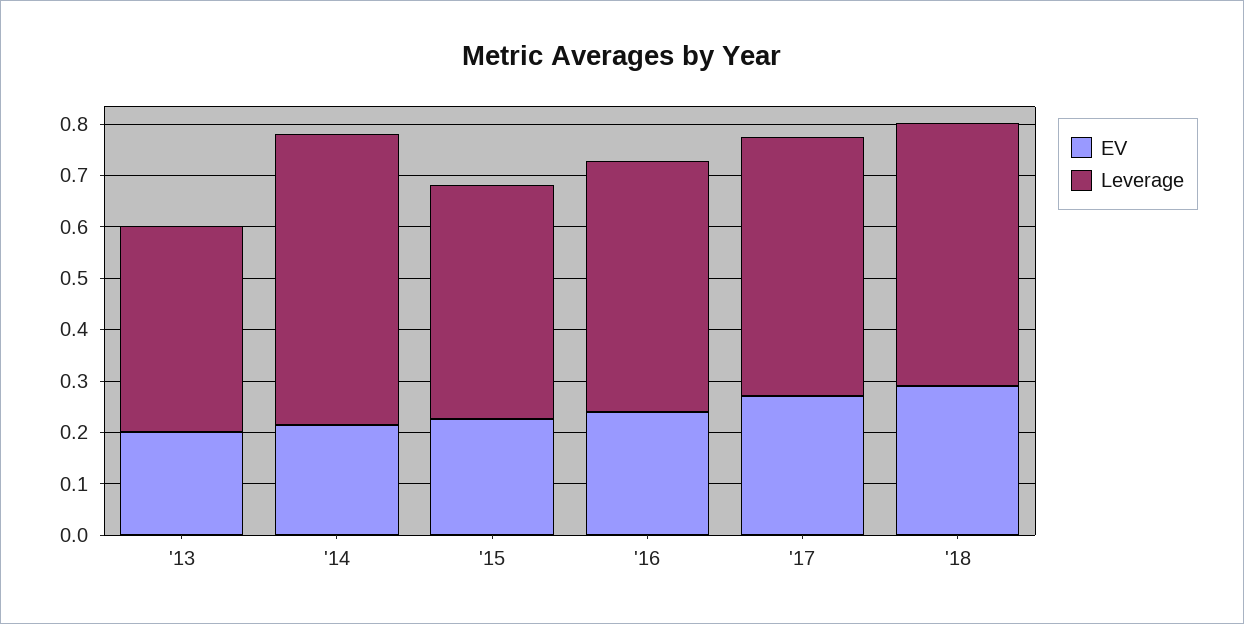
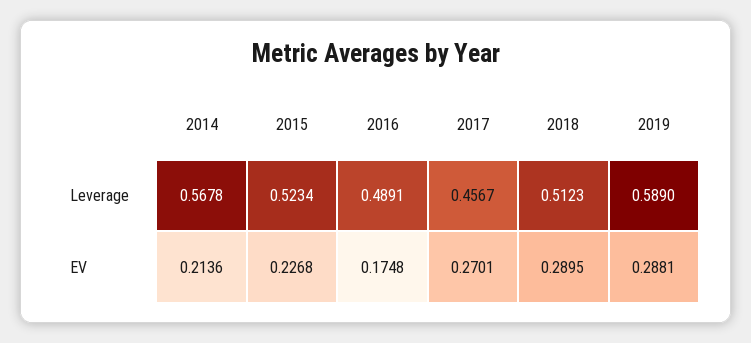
EV, '13: 0.2 -> none
Leverage, '13: 0.4 -> none
Leverage, '15: 0.46 -> 0.5234
EV, '16: 0.24 -> 0.1748
Leverage, '17: 0.5 -> 0.4567
Leverage, 2019: none -> 0.589
EV, 2019: none -> 0.2881

